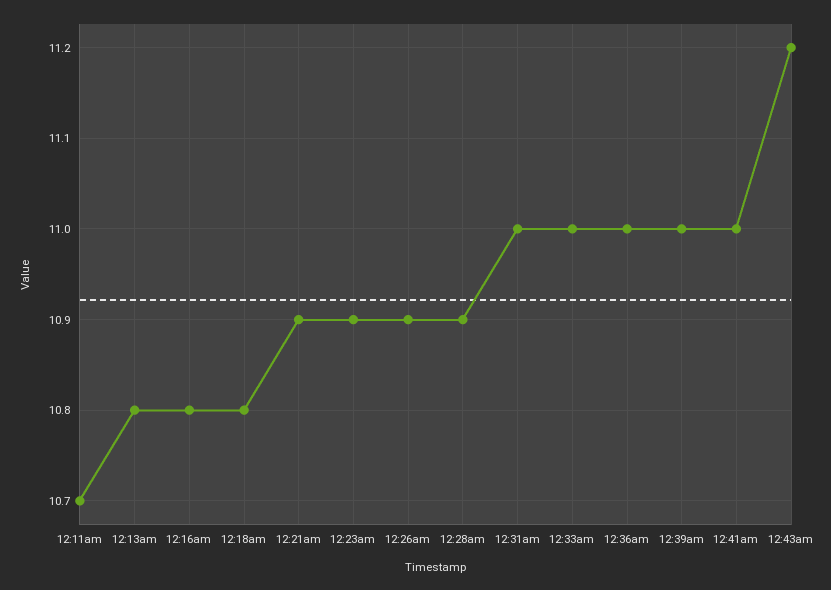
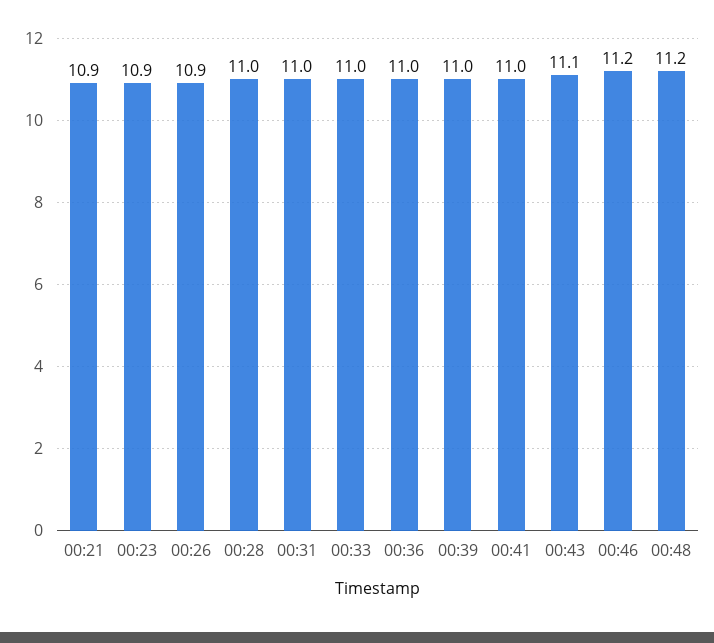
12:11am: 10.7 -> none
12:13am: 10.8 -> none
12:16am: 10.8 -> none
12:18am: 10.8 -> none
12:28am: 10.9 -> 11
12:43am: 11.2 -> 11.1
00:46: none -> 11.2
00:48: none -> 11.2

